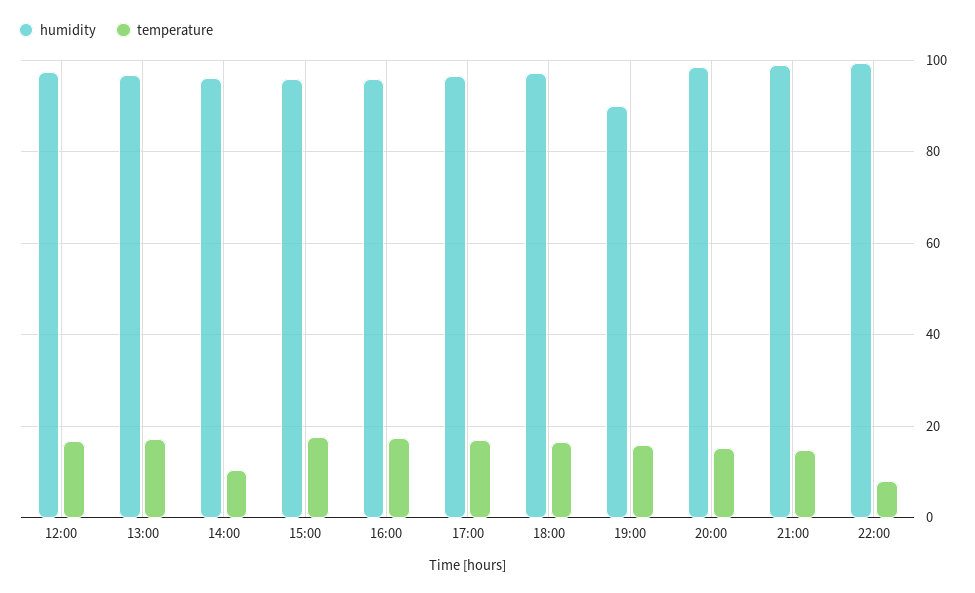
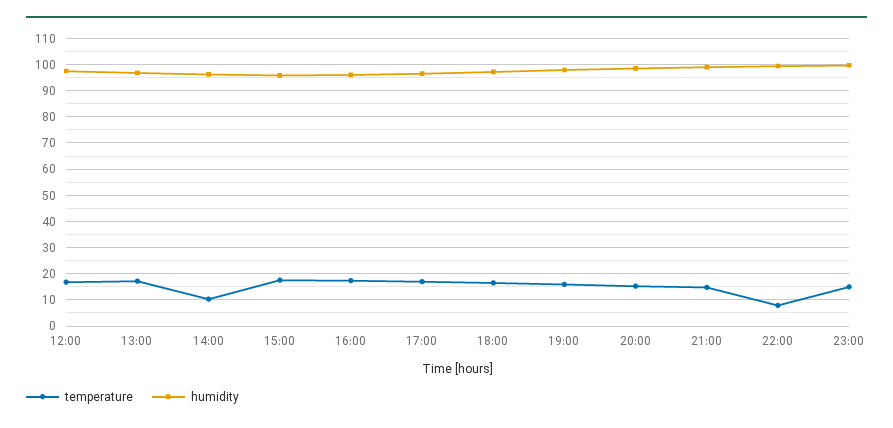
humidity, 19:00: 90 -> 97.5
temperature, 23:00: none -> 15
humidity, 23:00: none -> 100

